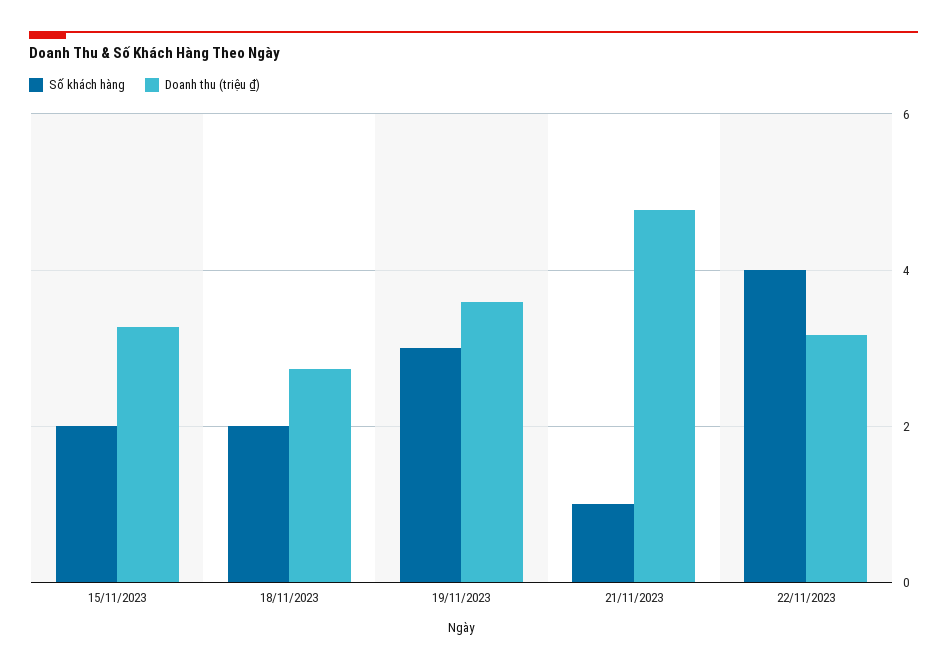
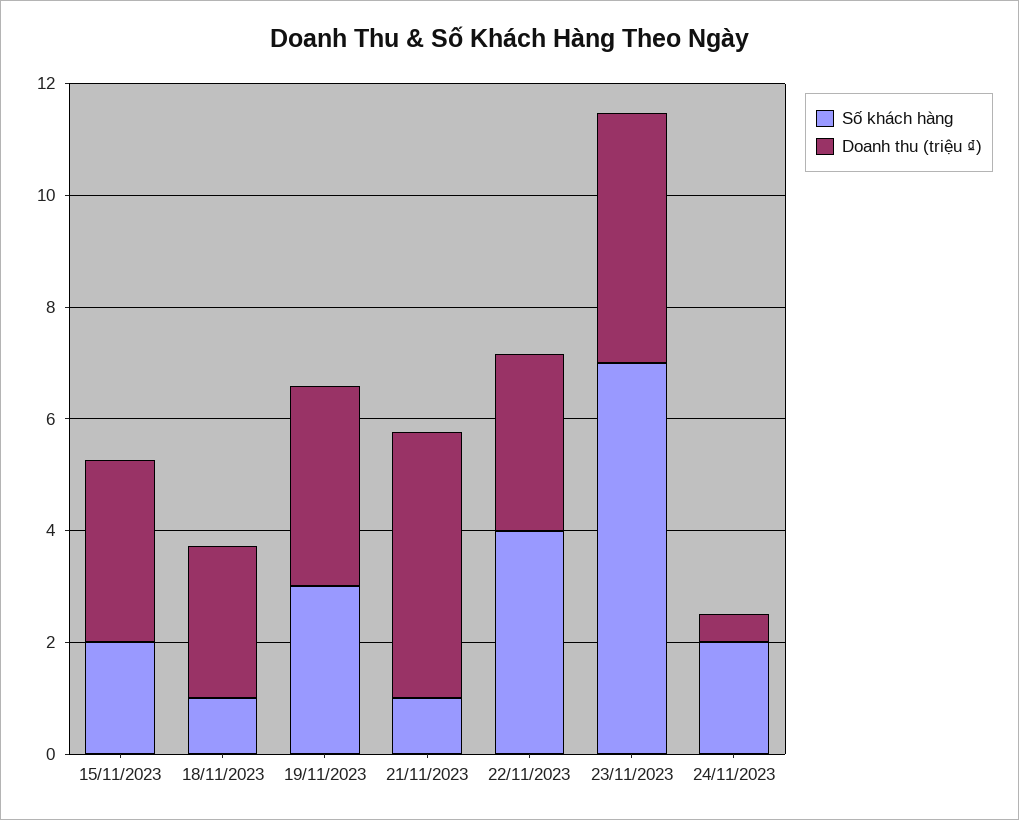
Số khách hàng, 18/11/2023: 2 -> 1
Số khách hàng, 23/11/2023: none -> 7
Doanh thu (triệu ₫), 23/11/2023: none -> 4.5
Số khách hàng, 24/11/2023: none -> 2
Doanh thu (triệu ₫), 24/11/2023: none -> 0.5

